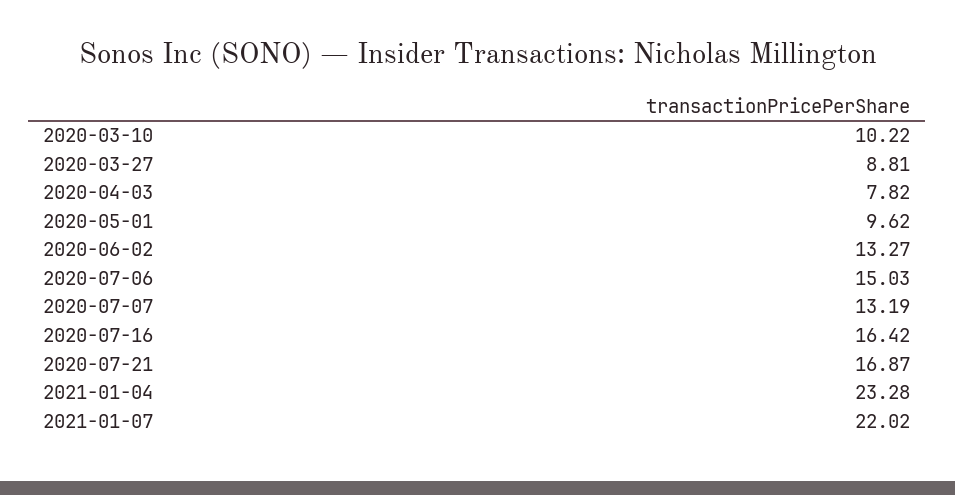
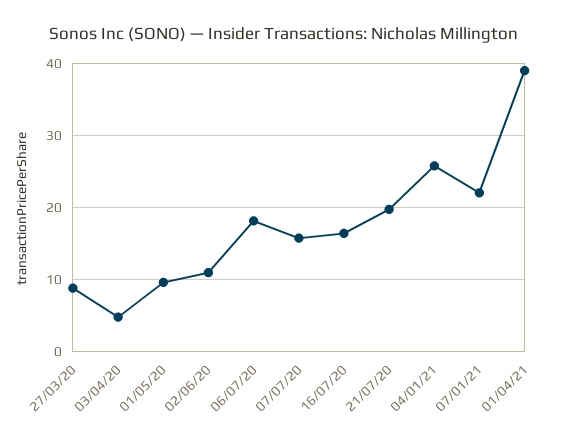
2020-03-10: 10.22 -> none
2020-04-03: 7.82 -> 5
2020-06-02: 13.27 -> 11
2020-07-06: 15.03 -> 18
2020-07-07: 13.19 -> 16
2020-07-21: 16.87 -> 20
2021-01-04: 23.28 -> 26
01/04/21: none -> 39

